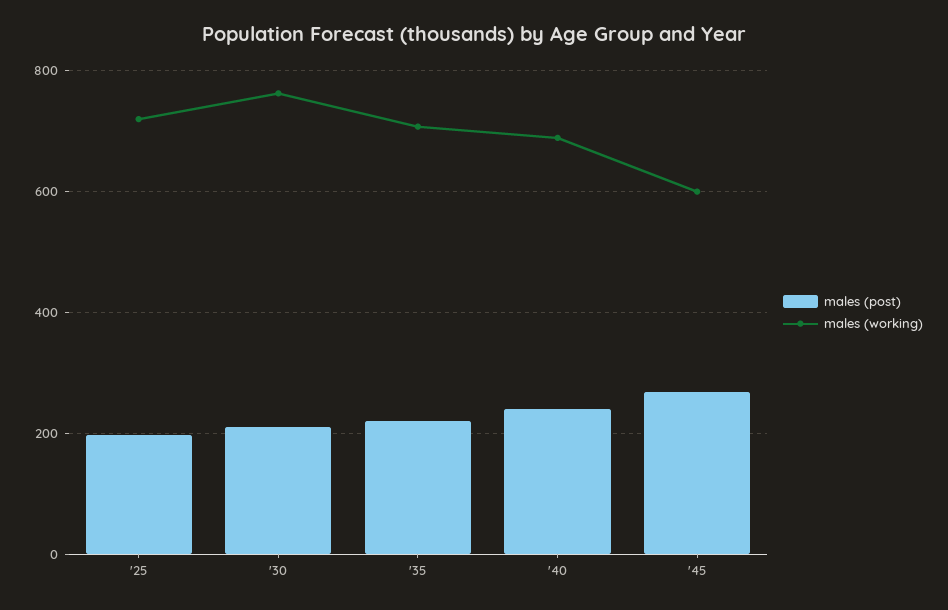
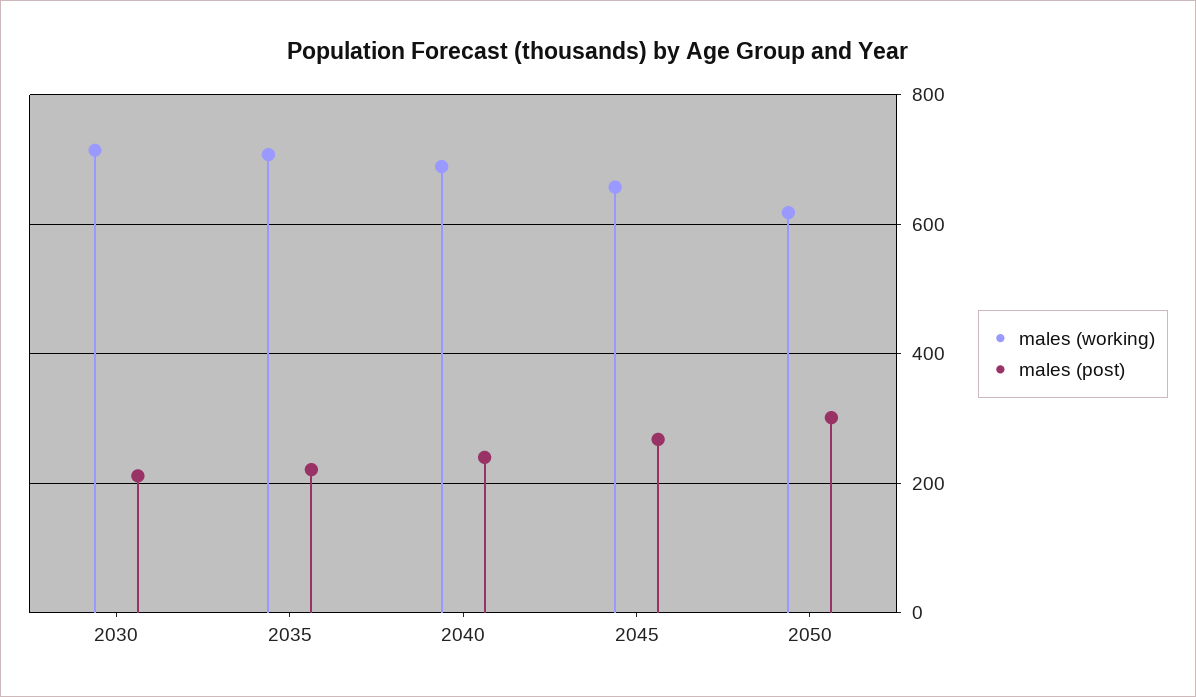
males (post), '25: 200 -> none
males (working), '25: 720 -> none
males (working), '30: 760 -> 720
males (working), '45: 600 -> 660
males (working), 2050: none -> 620
males (post), 2050: none -> 300

